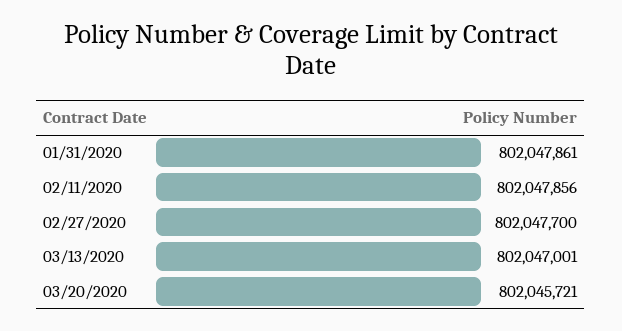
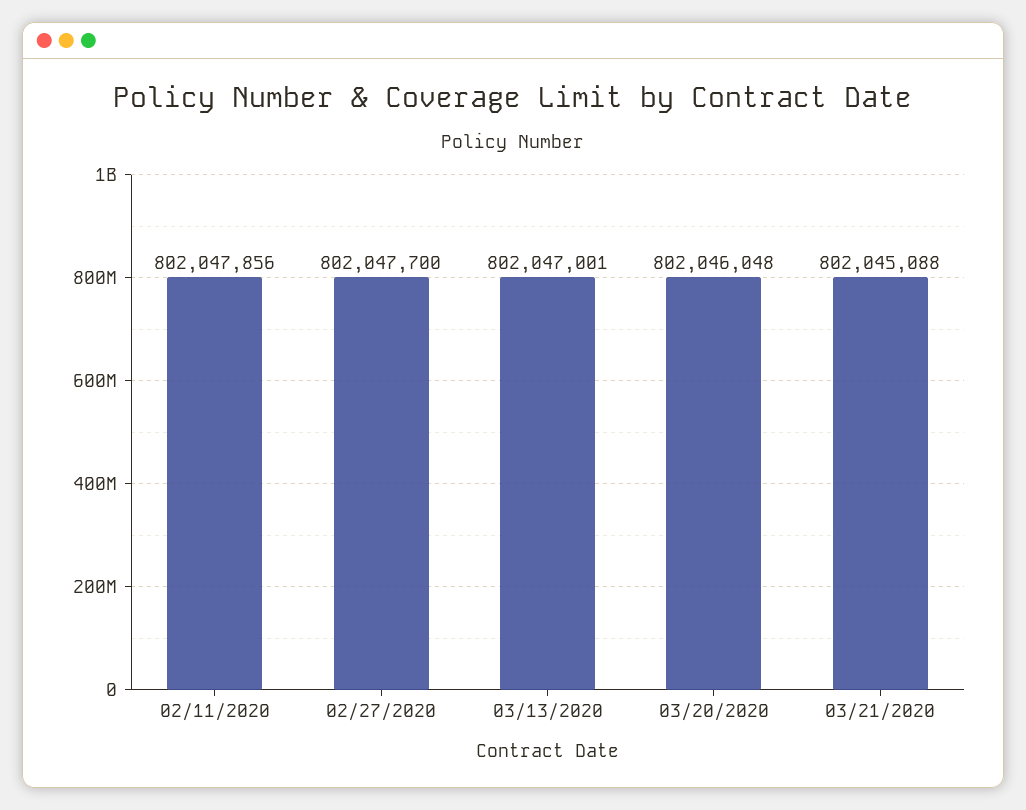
01/31/2020: 802047861 -> none
03/20/2020: 802045721 -> 802046048
03/21/2020: none -> 802045088

